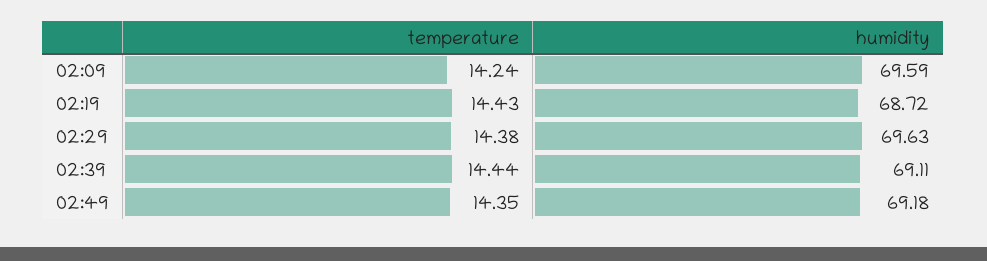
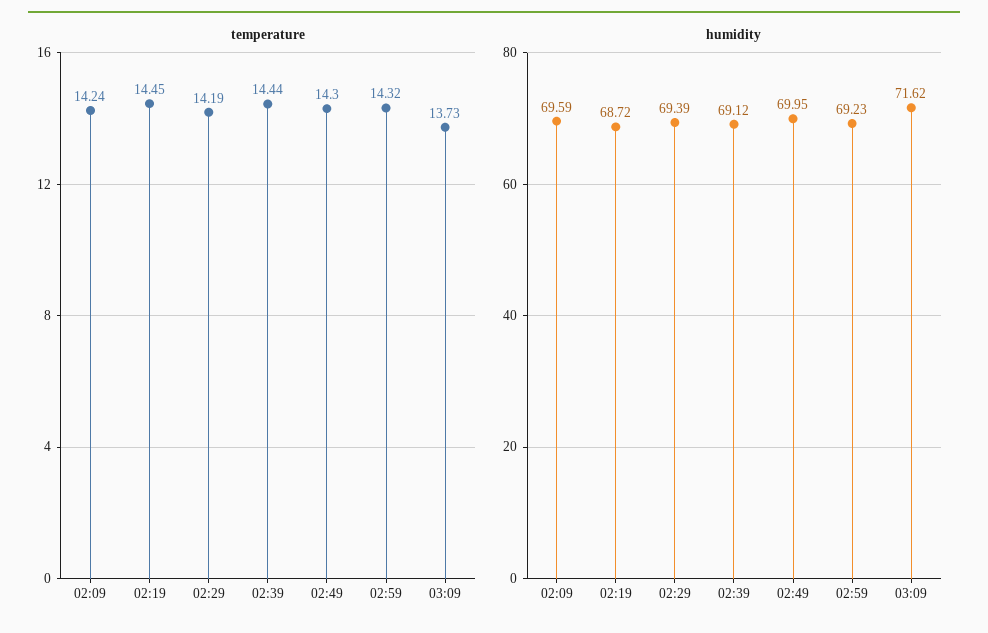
temperature, 02:19: 14.43 -> 14.45
temperature, 02:29: 14.38 -> 14.19
humidity, 02:29: 69.63 -> 69.39
humidity, 02:39: 69.11 -> 69.12
temperature, 02:49: 14.35 -> 14.3
humidity, 02:49: 69.18 -> 69.95
temperature, 02:59: none -> 14.32
temperature, 03:09: none -> 13.73
humidity, 02:59: none -> 69.23
humidity, 03:09: none -> 71.62

